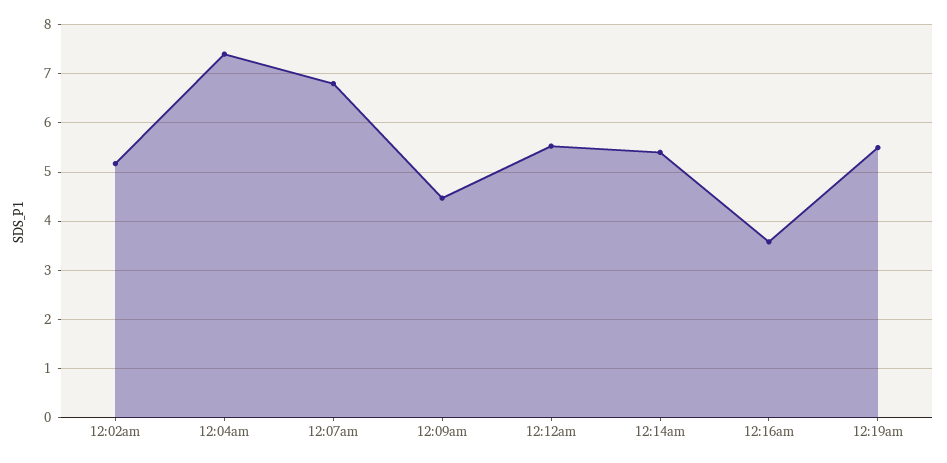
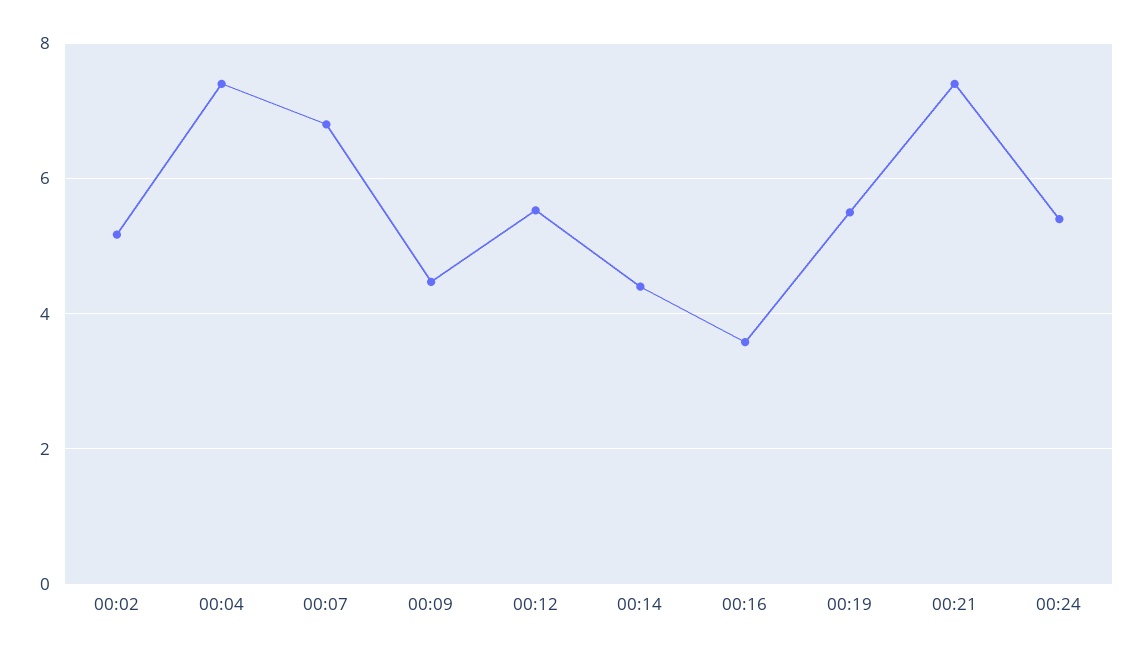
12:14am: 5.4 -> 4.4
00:21: none -> 7.4
00:24: none -> 5.4

